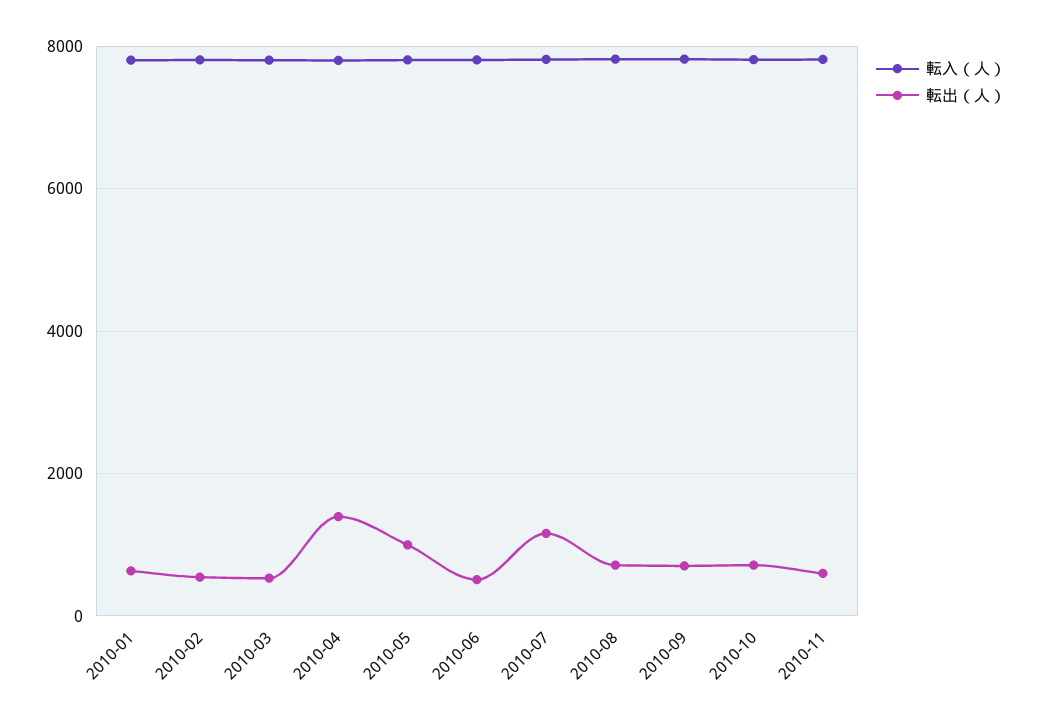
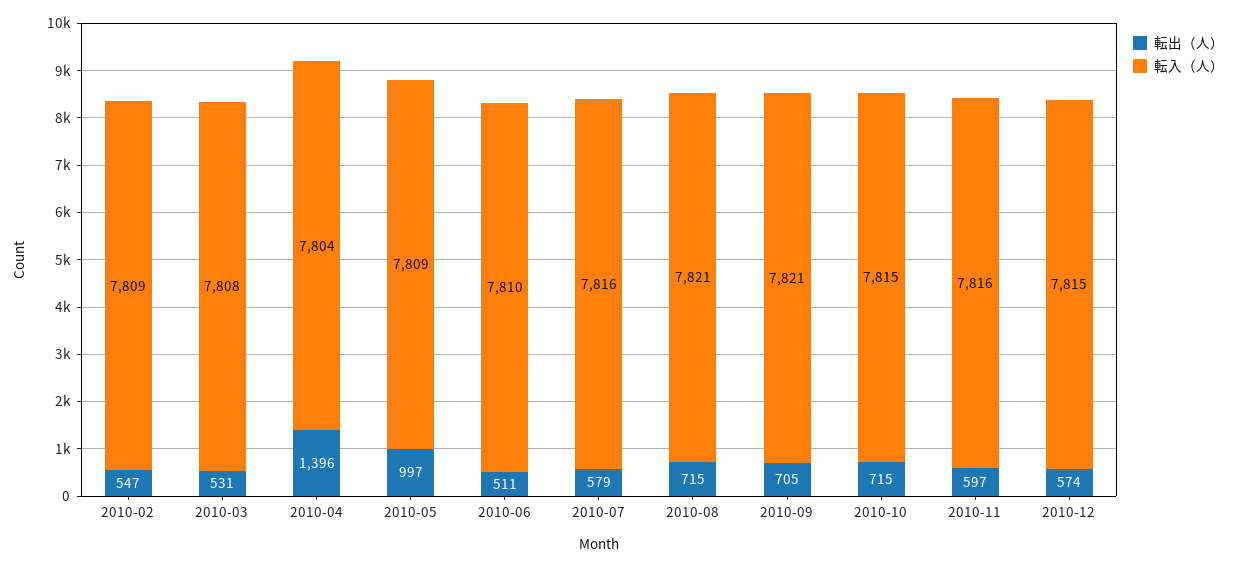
転入（人）, 2010-01: 7800 -> none
転出（人）, 2010-01: 600 -> none
転出（人）, 2010-07: 1200 -> 579
転出（人）, 2010-12: none -> 574
転入（人）, 2010-12: none -> 7815

